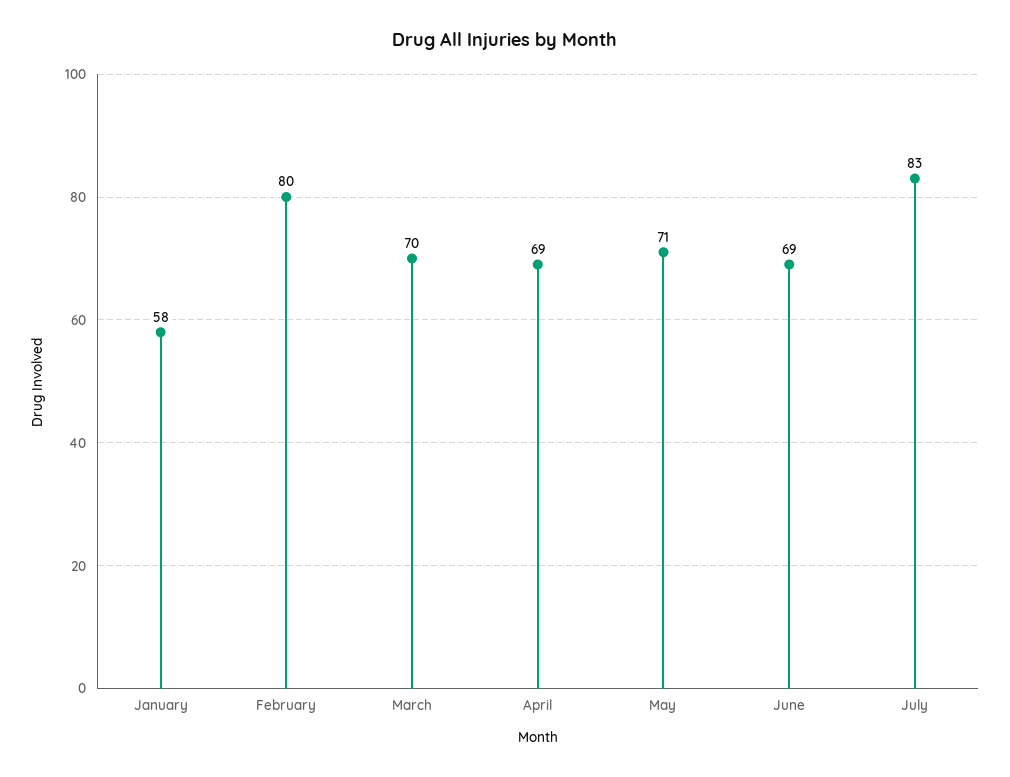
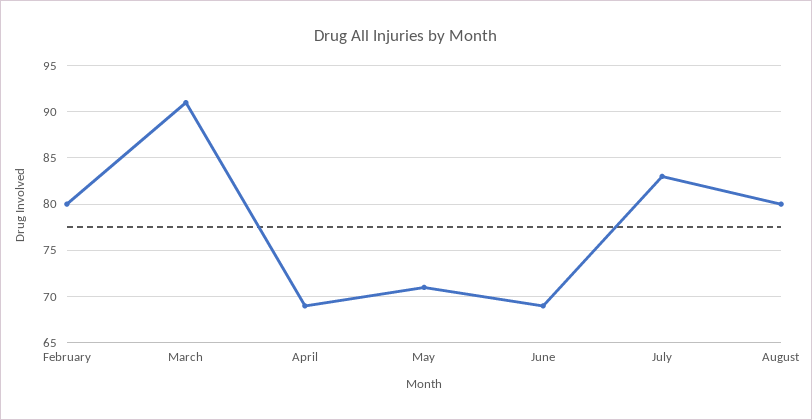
January: 58 -> none
March: 70 -> 91
August: none -> 80

